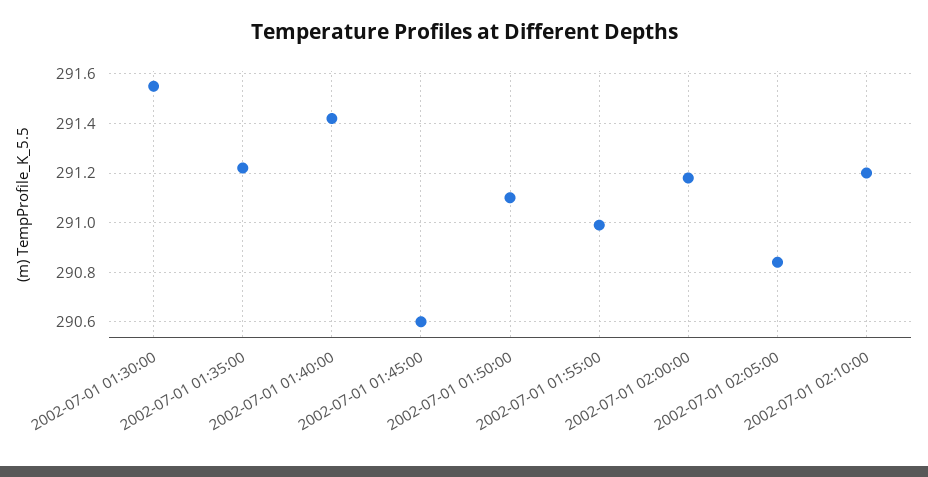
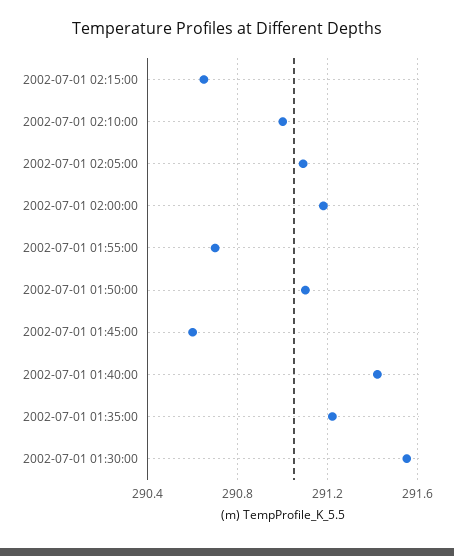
2002-07-01 01:55:00: 291 -> 290.7
2002-07-01 02:05:00: 290.85 -> 291.1
2002-07-01 02:10:00: 291.2 -> 291
2002-07-01 02:15:00: none -> 290.65

